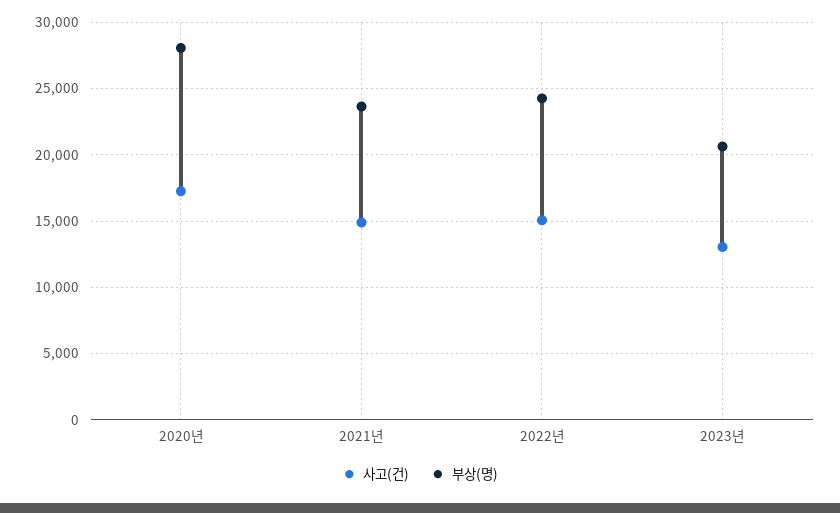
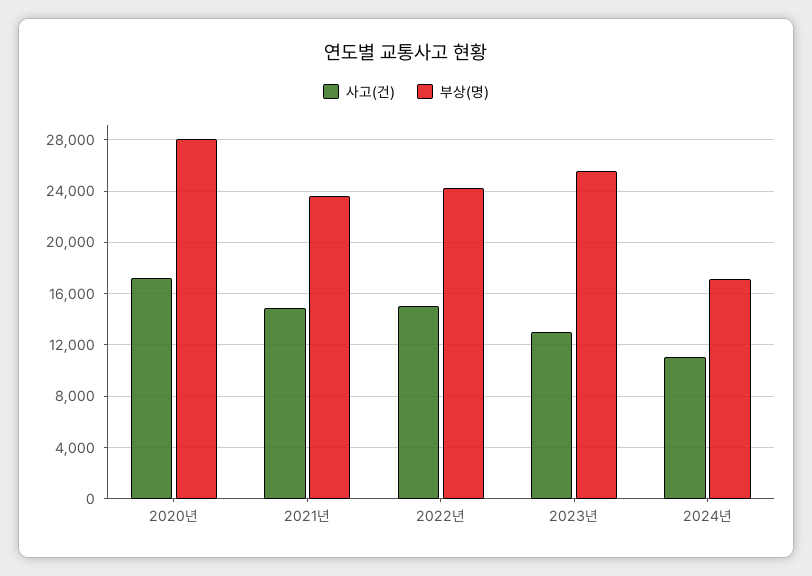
부상(명), 2023년: 20500 -> 25500
사고(건), 2024년: none -> 11000
부상(명), 2024년: none -> 17000

